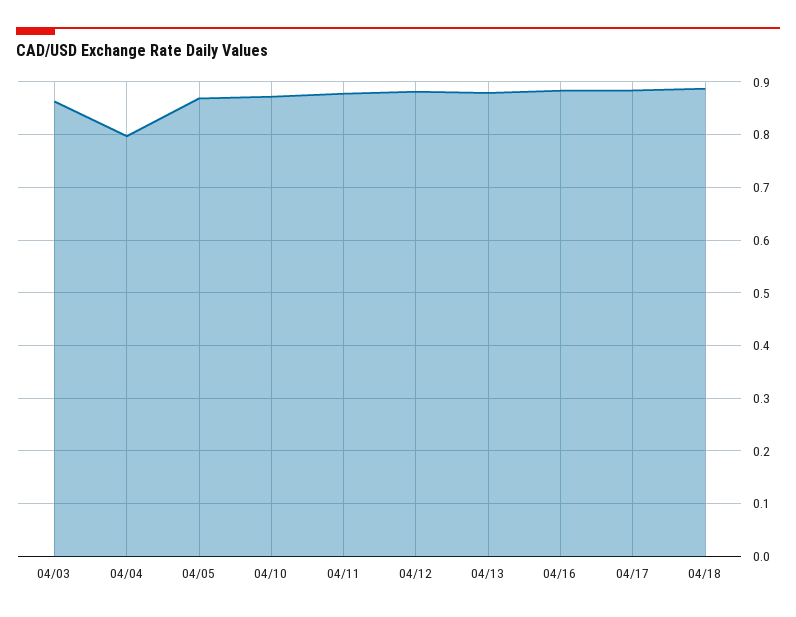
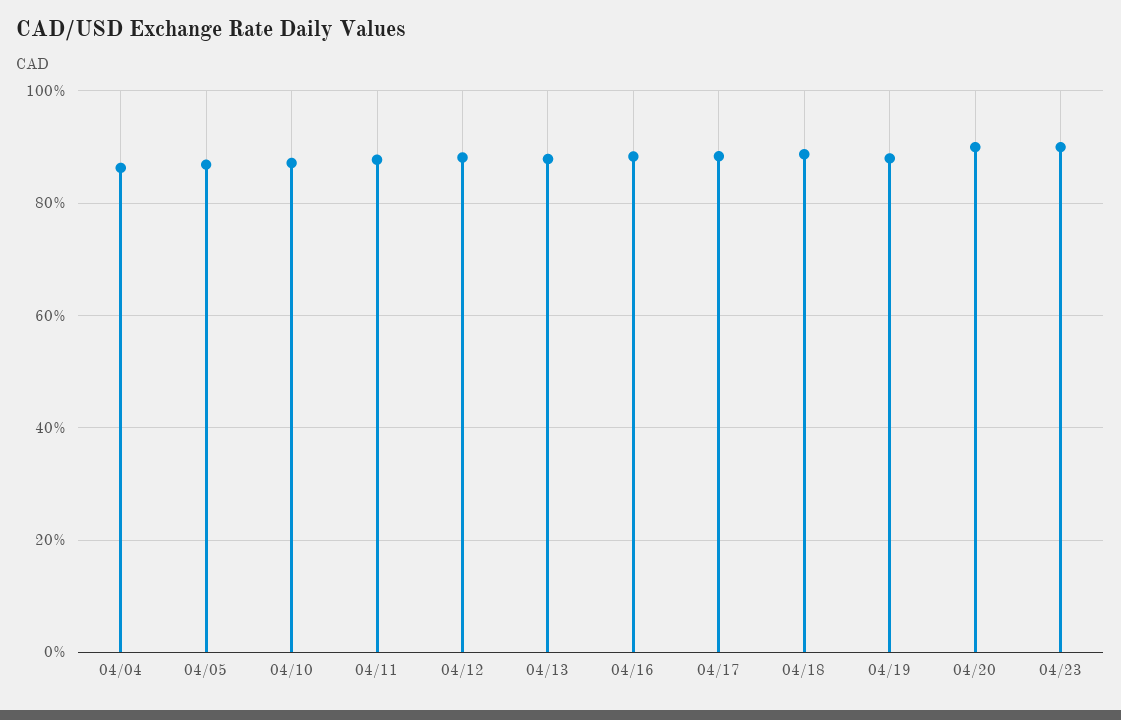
04/03: 0.86 -> none
04/04: 0.8 -> 0.86
04/19: none -> 0.88
04/20: none -> 0.9
04/23: none -> 0.9

